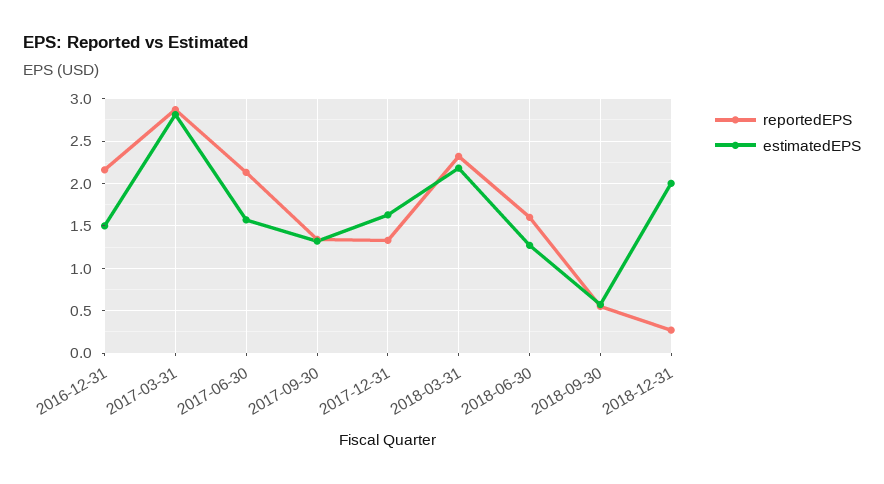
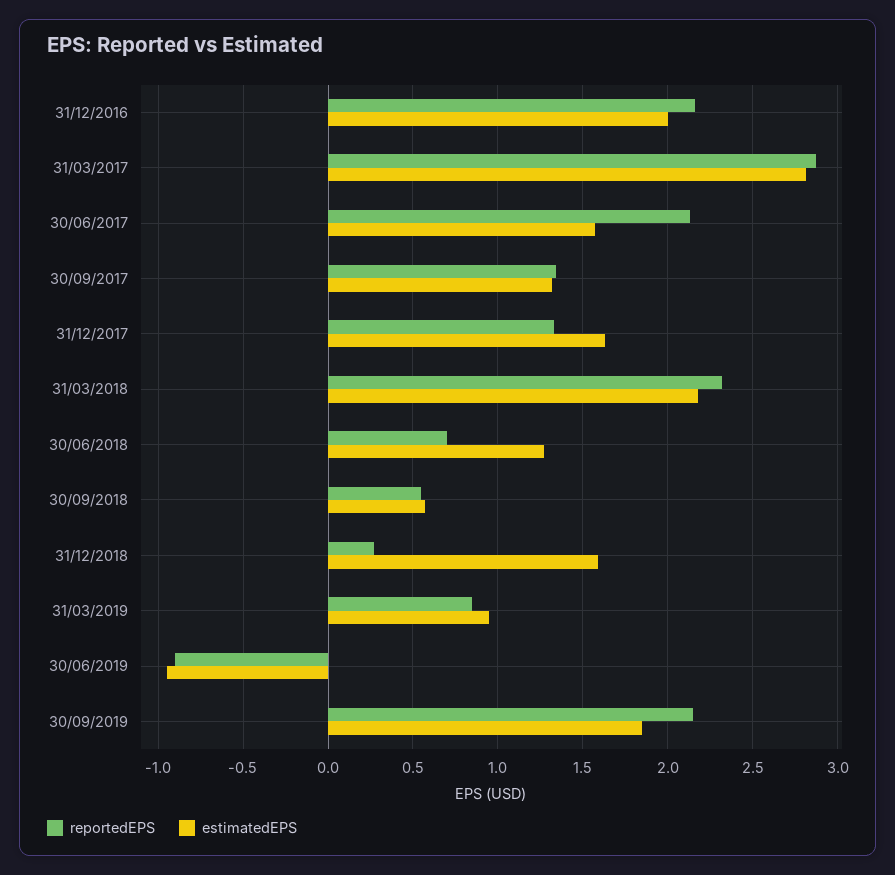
estimatedEPS, 2016-12-31: 1.5 -> 2
reportedEPS, 2018-06-30: 1.6 -> 0.7
estimatedEPS, 2018-12-31: 2 -> 1.6
reportedEPS, 31/03/2019: none -> 0.85
estimatedEPS, 31/03/2019: none -> 0.95
reportedEPS, 30/06/2019: none -> -0.9
estimatedEPS, 30/06/2019: none -> -0.95
reportedEPS, 30/09/2019: none -> 2.15
estimatedEPS, 30/09/2019: none -> 1.85

